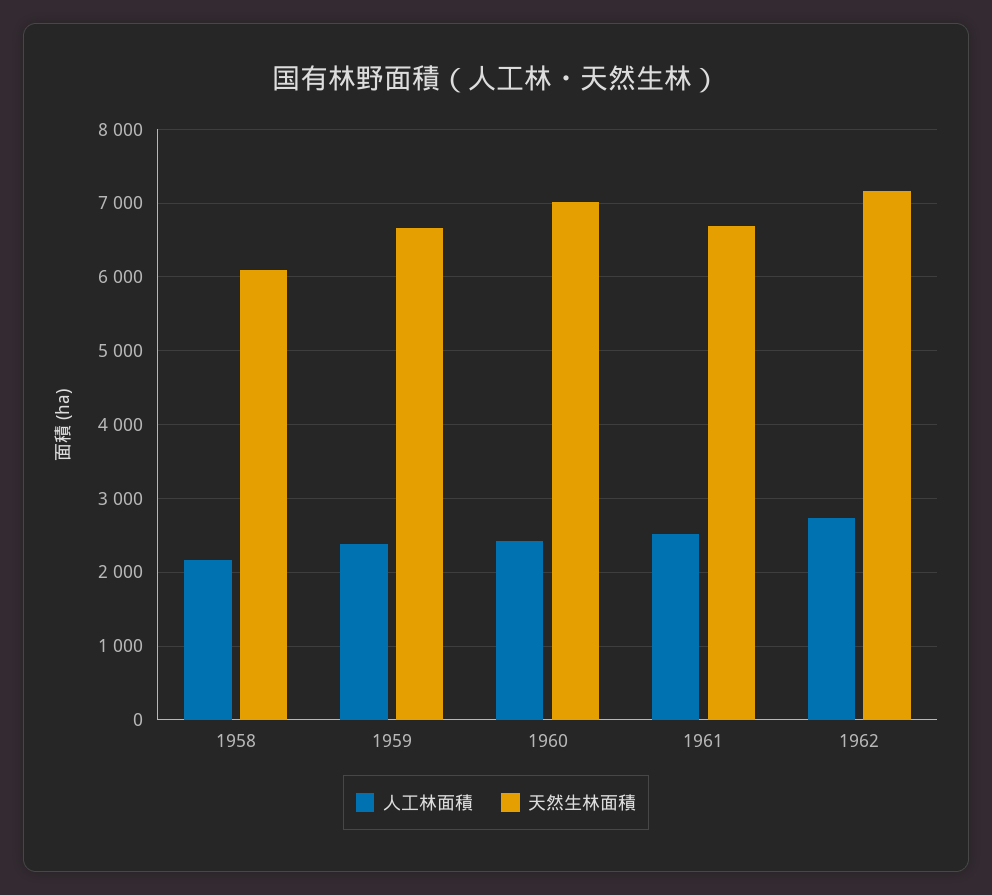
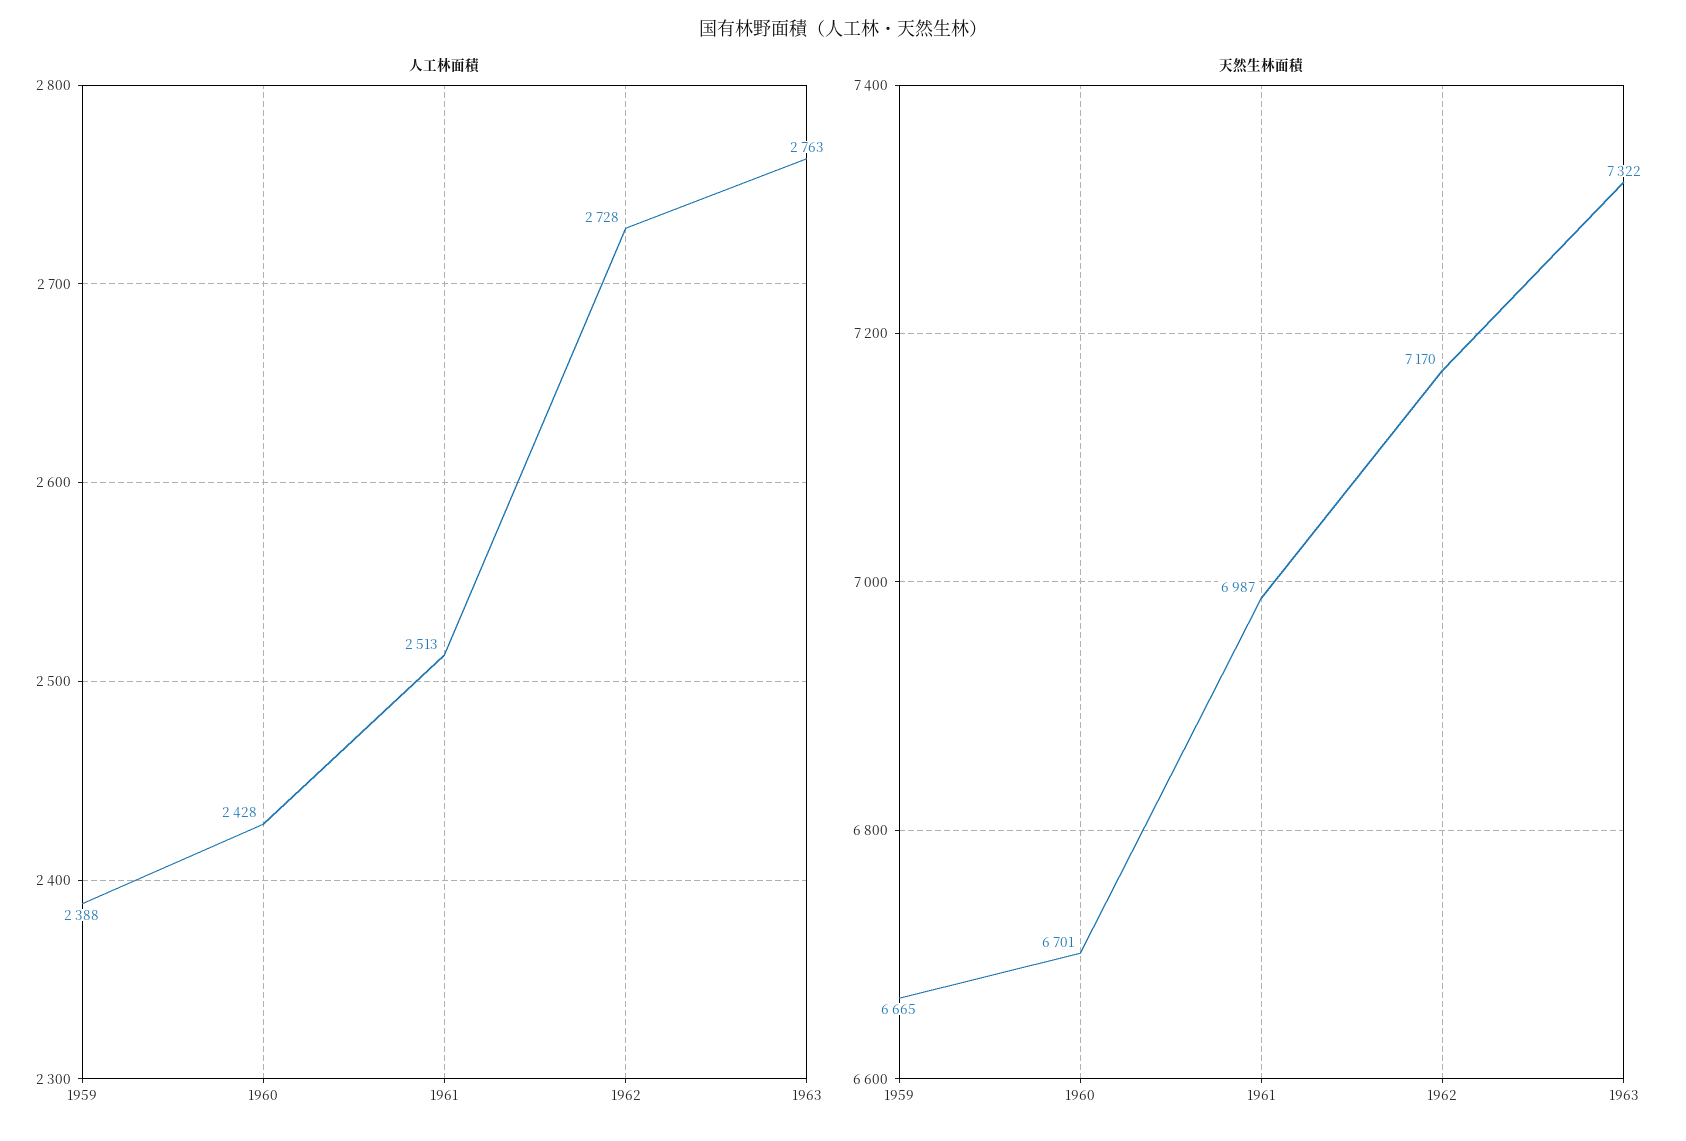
人工林面積, 1958: 2200 -> none
天然生林面積, 1958: 6100 -> none
天然生林面積, 1960: 7000 -> 6701
天然生林面積, 1961: 6700 -> 6987
人工林面積, 1963: none -> 2763
天然生林面積, 1963: none -> 7322

